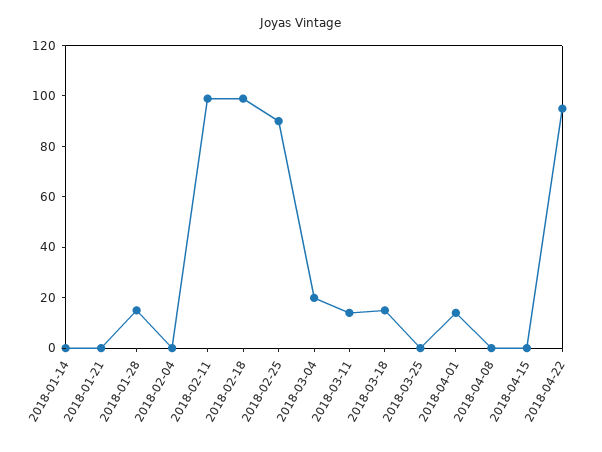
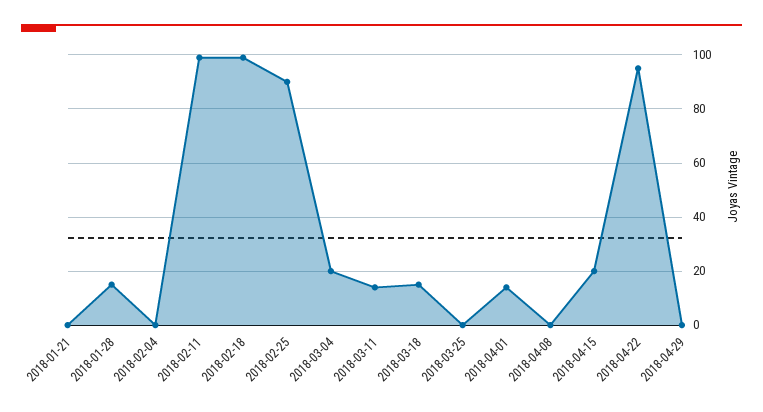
2018-01-14: 0 -> none
2018-04-15: 0 -> 20
2018-04-29: none -> 0

